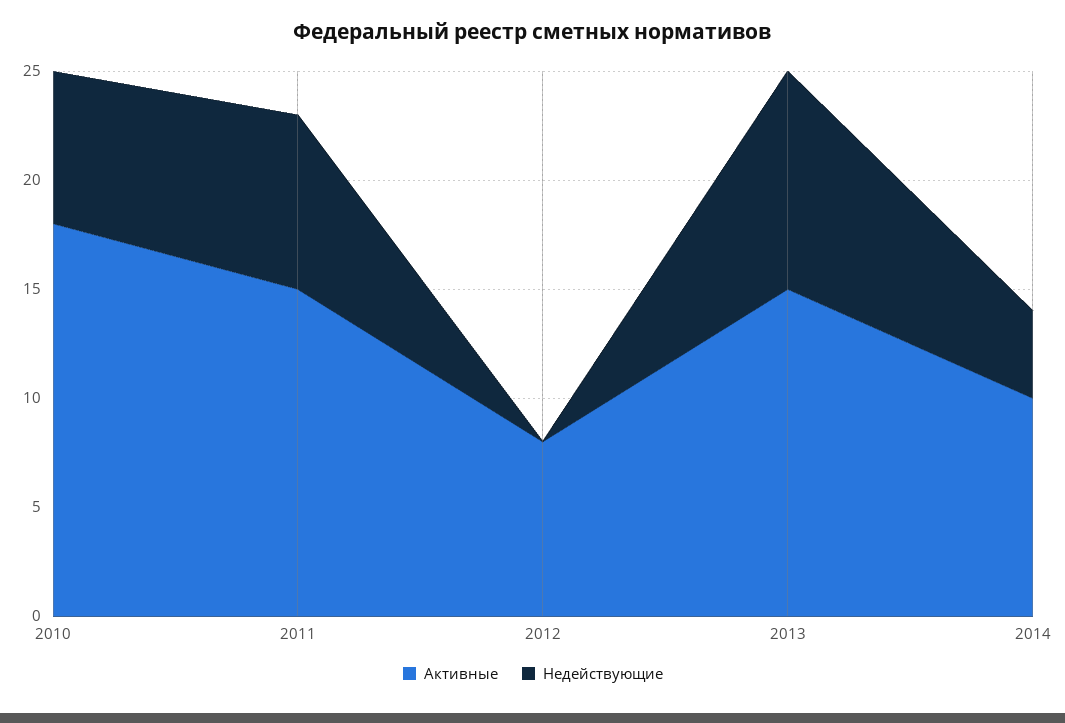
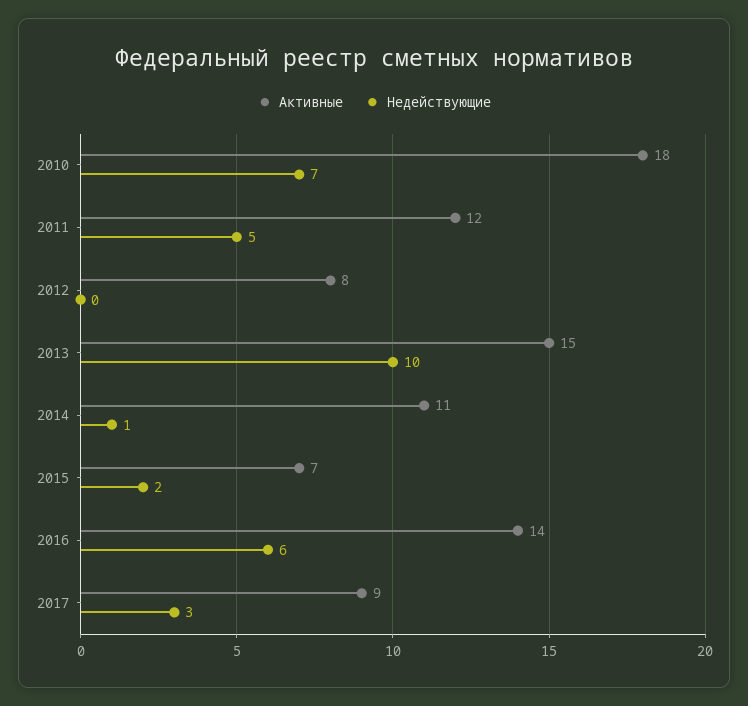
Активные, 2011: 15 -> 12
Недействующие, 2011: 8 -> 5
Активные, 2014: 10 -> 11
Недействующие, 2014: 4 -> 1
Активные, 2015: none -> 7
Недействующие, 2015: none -> 2
Активные, 2016: none -> 14
Недействующие, 2016: none -> 6
Активные, 2017: none -> 9
Недействующие, 2017: none -> 3

